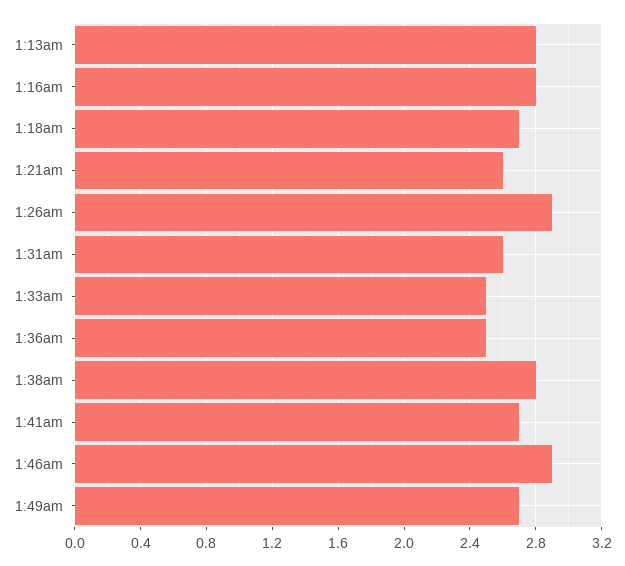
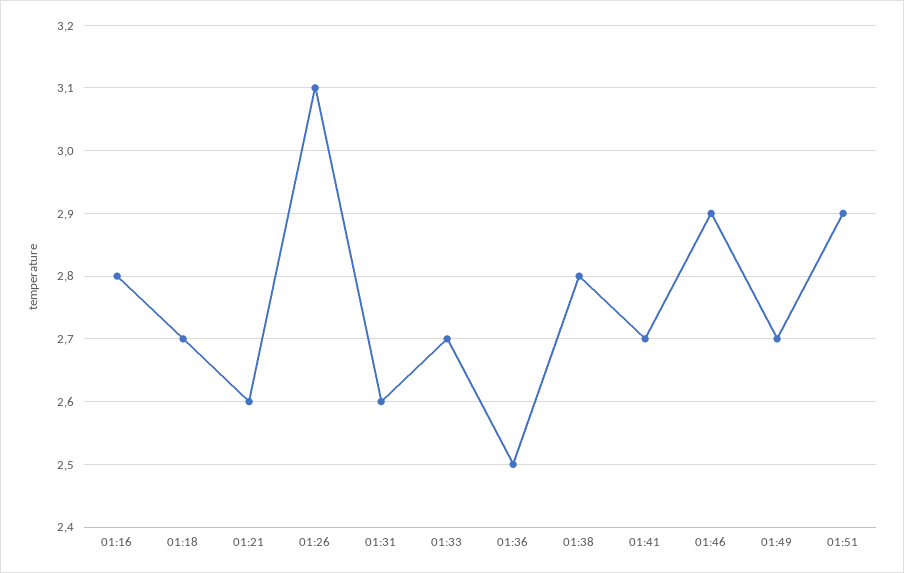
1:13am: 2.8 -> none
1:26am: 2.9 -> 3.1
1:33am: 2.5 -> 2.7
01:51: none -> 2.9

